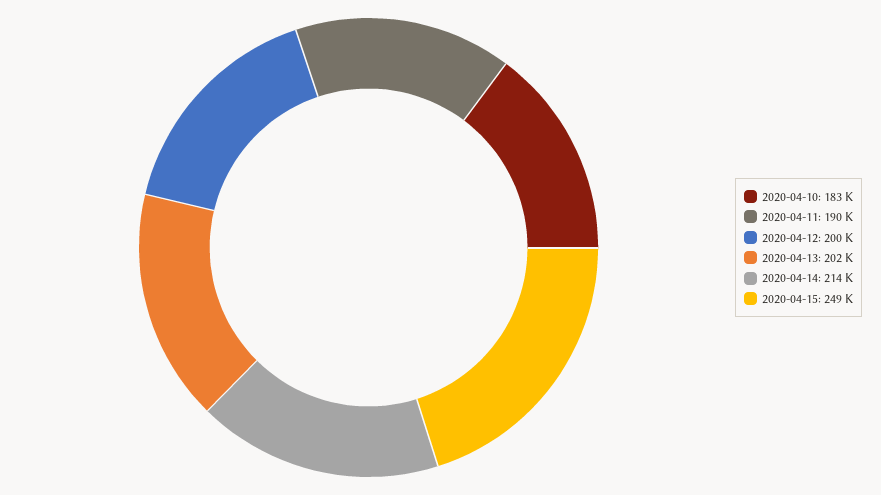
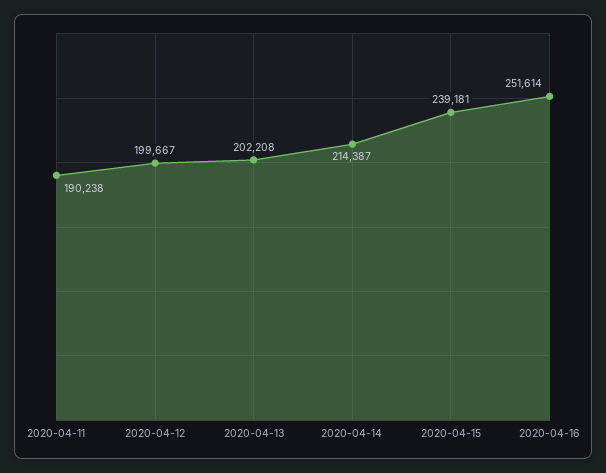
2020-04-10: 183000 -> none
2020-04-15: 249000 -> 239181
2020-04-16: none -> 251614

